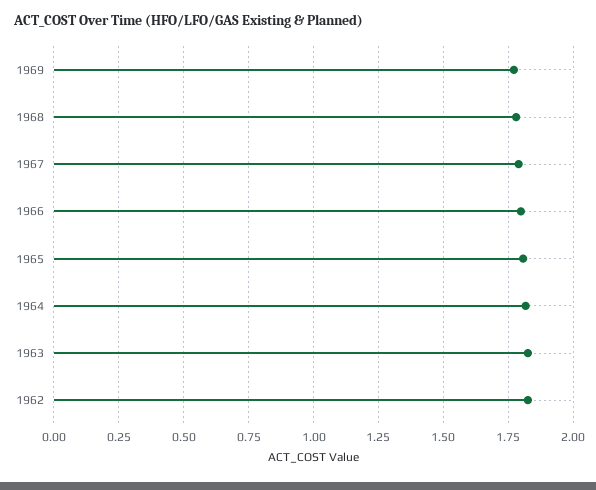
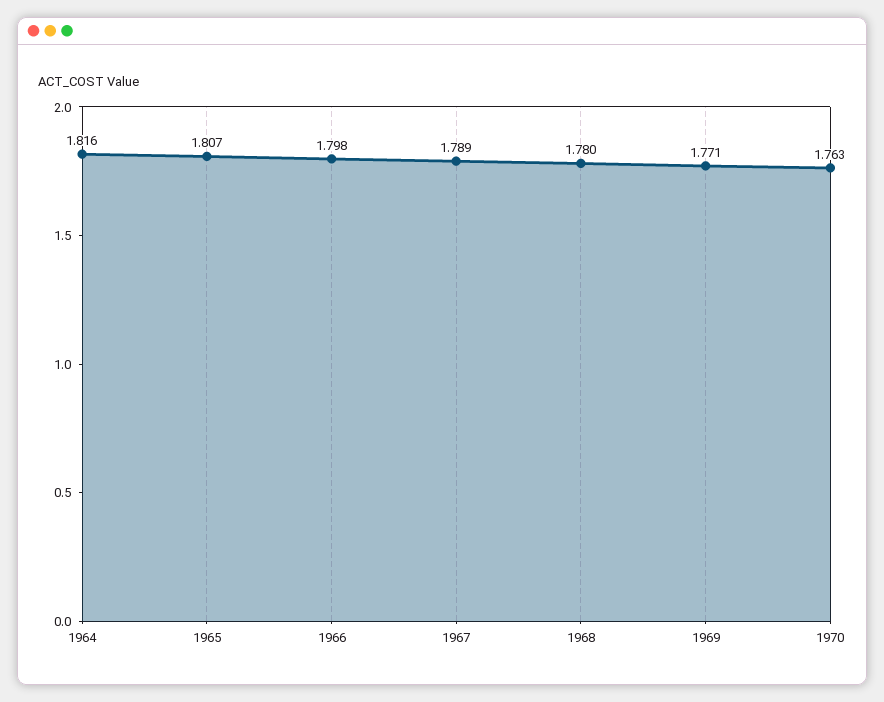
1963: 1.825 -> none
1962: 1.825 -> none
1970: none -> 1.763

